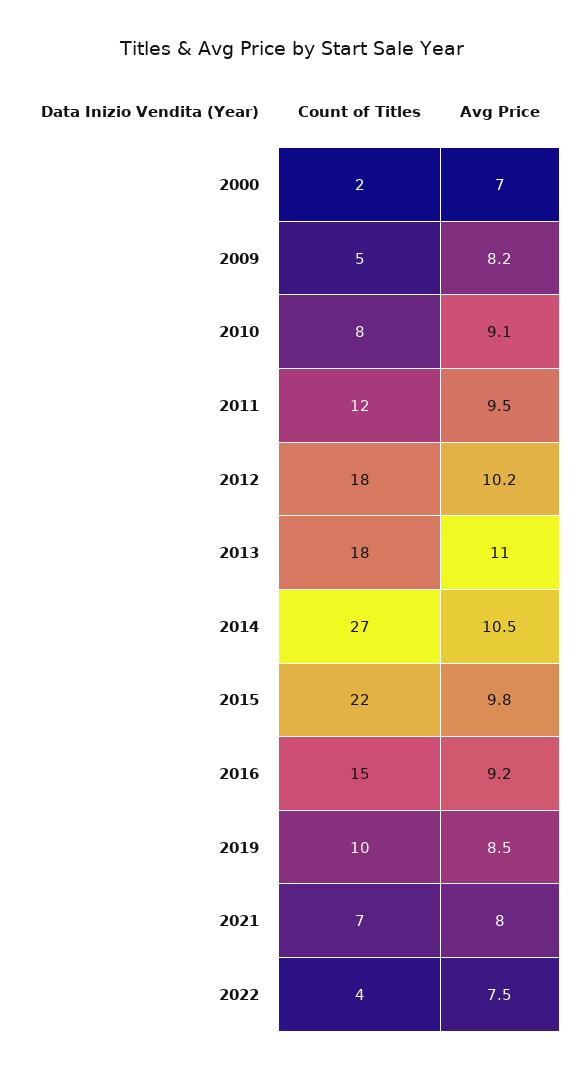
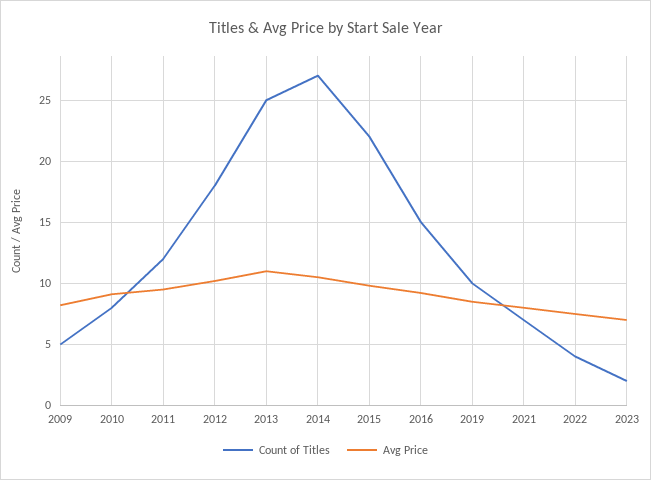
Count of Titles, 2000: 2 -> none
Avg Price, 2000: 7 -> none
Count of Titles, 2013: 18 -> 25
Count of Titles, 2023: none -> 2
Avg Price, 2023: none -> 7

